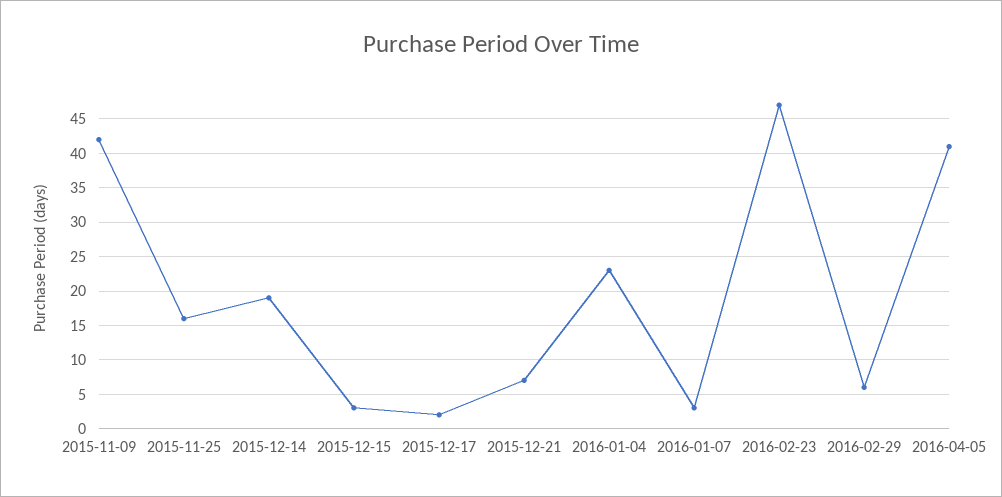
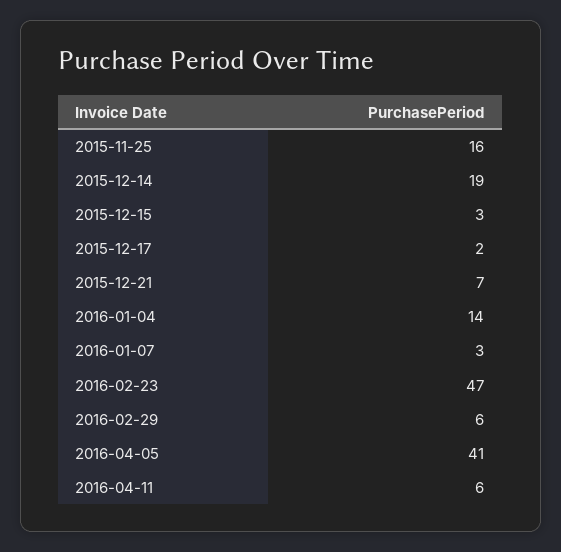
2015-11-09: 42 -> none
2016-01-04: 23 -> 14
2016-04-11: none -> 6

